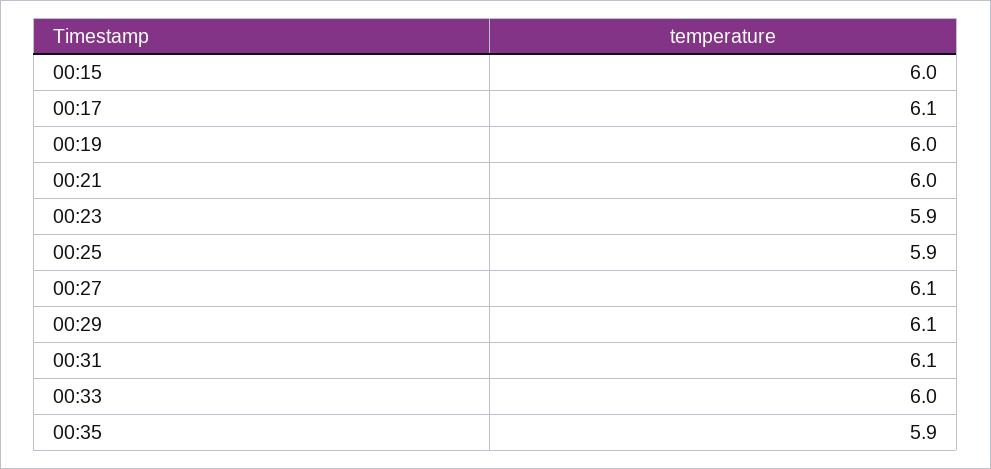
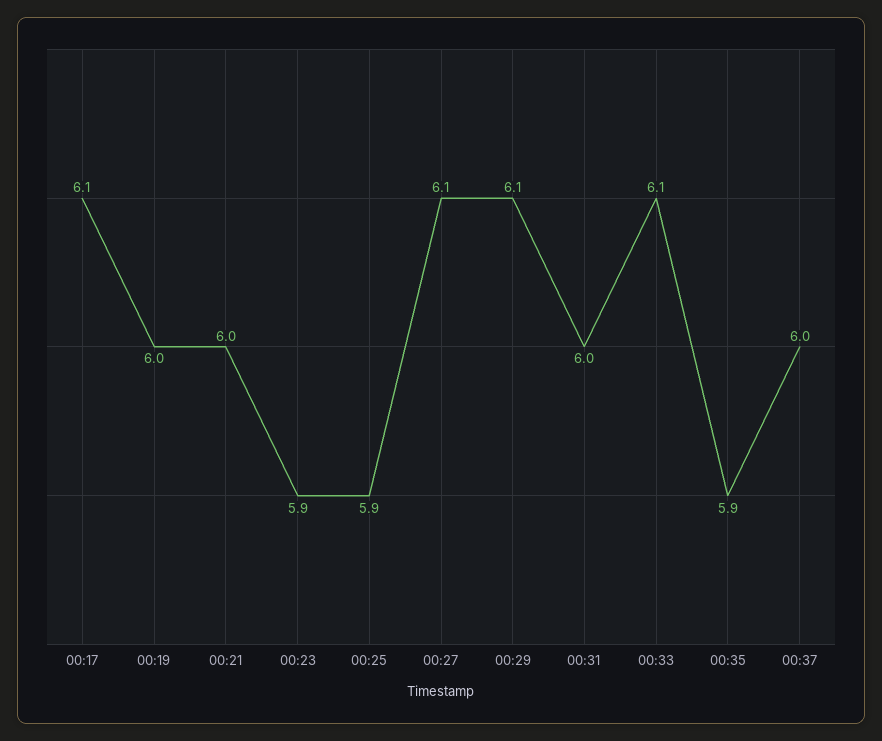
00:15: 6 -> none
00:31: 6.1 -> 6
00:33: 6 -> 6.1
00:37: none -> 6

